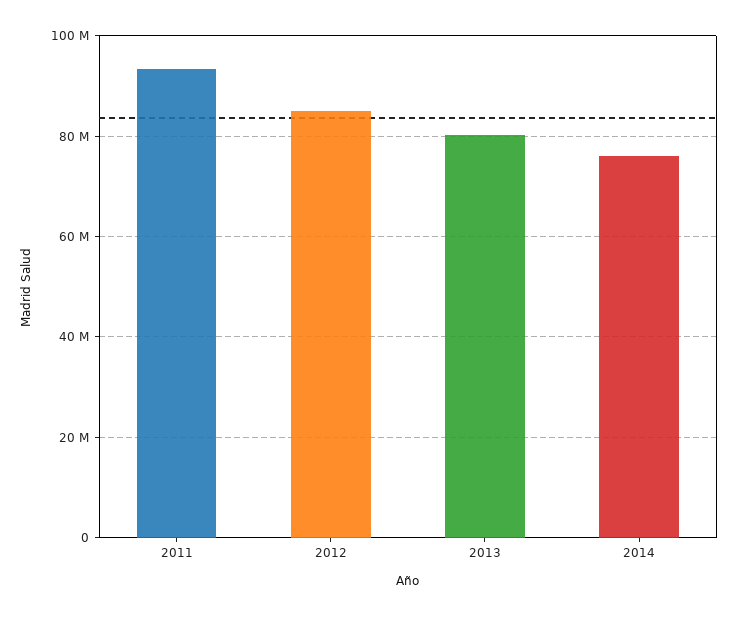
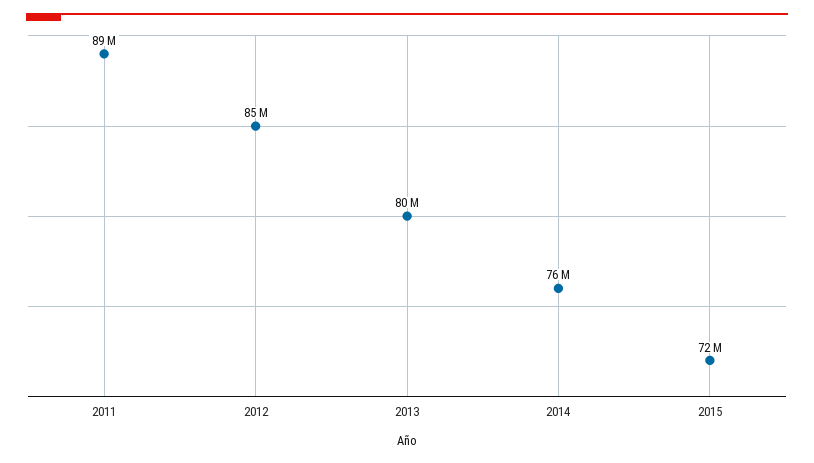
2011: 94000000 -> 89000000
2015: none -> 72000000

